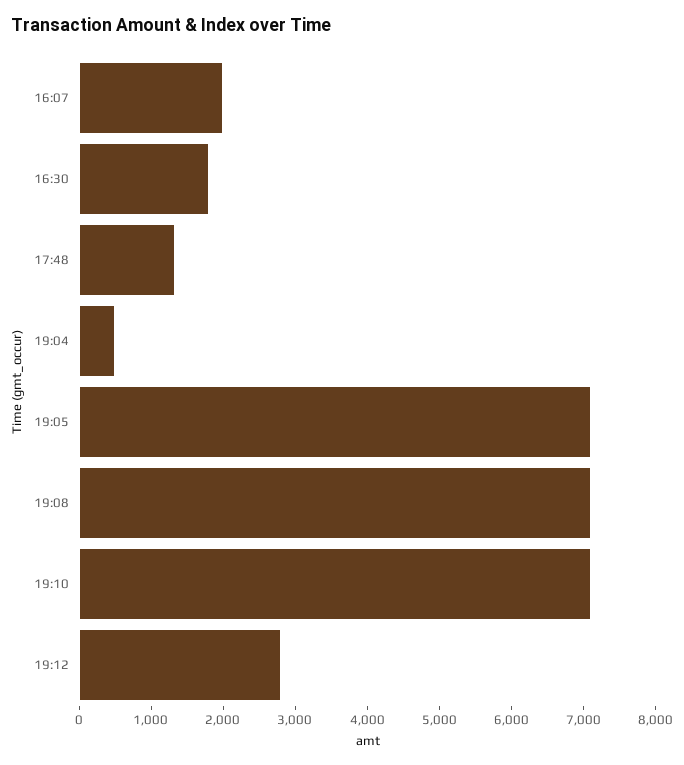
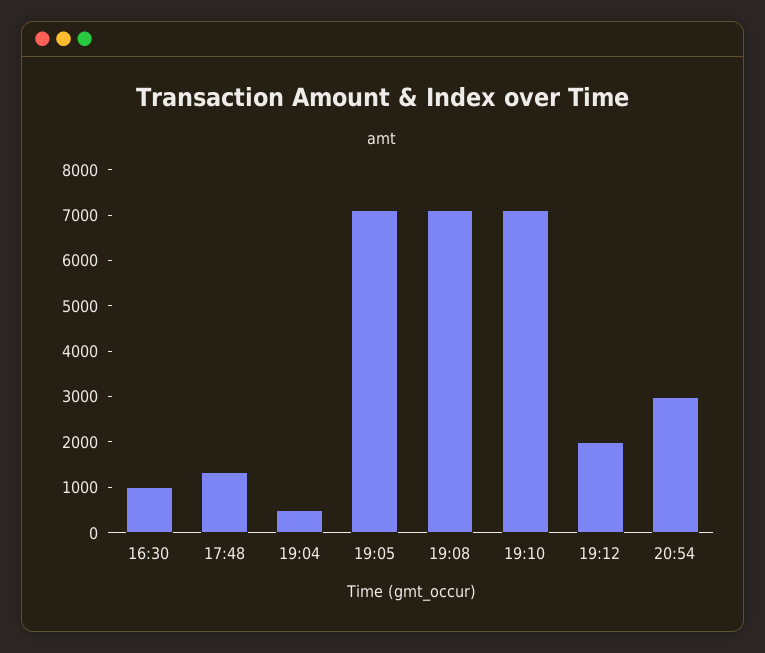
16:07: 2000 -> none
16:30: 1800 -> 1000
19:12: 2800 -> 2000
20:54: none -> 3000

